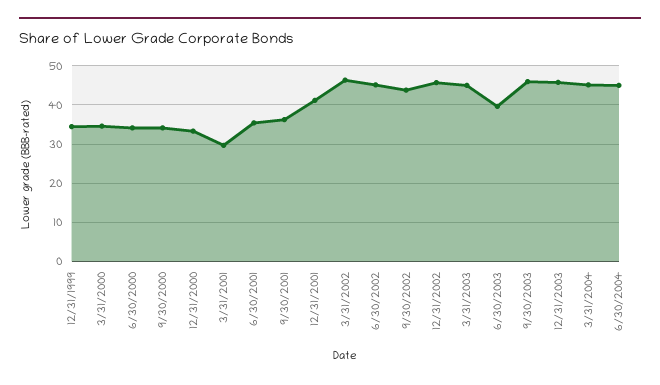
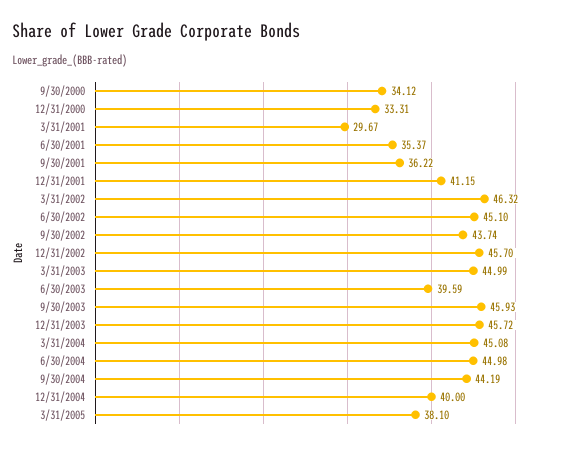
12/31/1999: 34 -> none
3/31/2000: 34 -> none
6/30/2000: 34 -> none
9/30/2004: none -> 44.19
12/31/2004: none -> 40
3/31/2005: none -> 38.1

